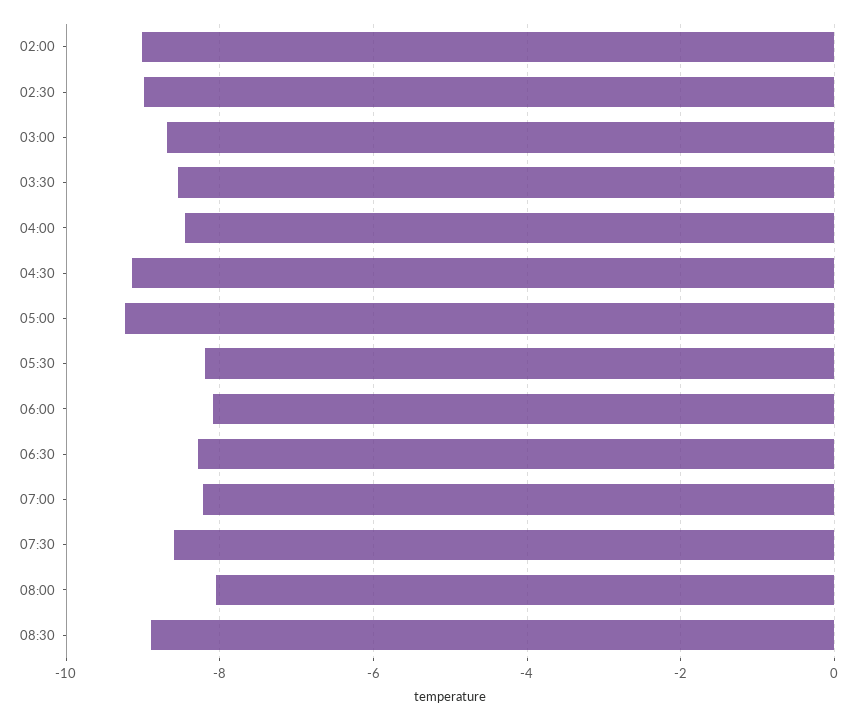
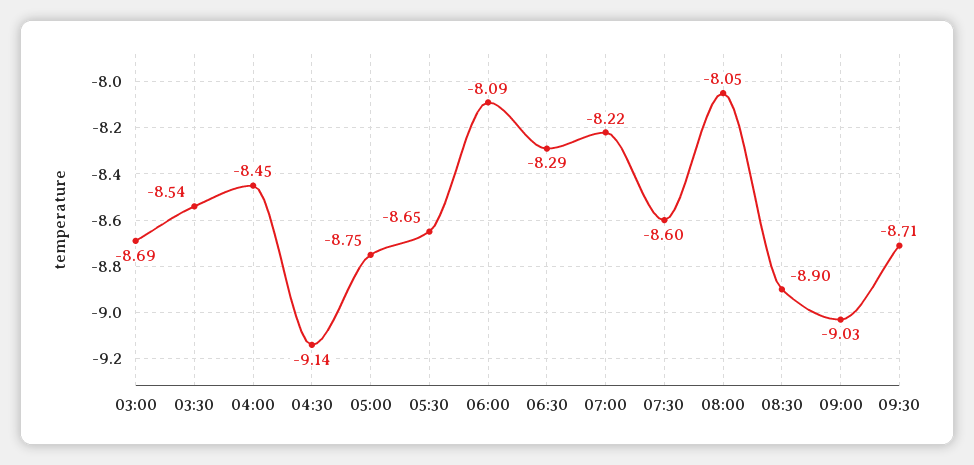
02:00: -9 -> none
02:30: -9 -> none
05:00: -9.2 -> -8.75
05:30: -8.2 -> -8.65
09:00: none -> -9.03
09:30: none -> -8.71

